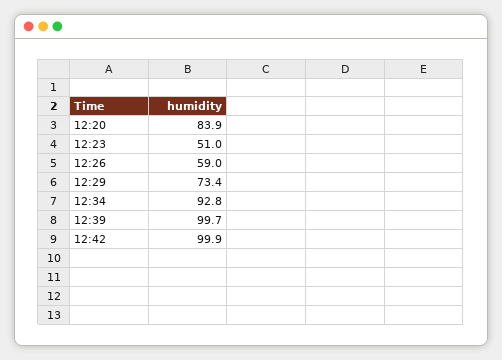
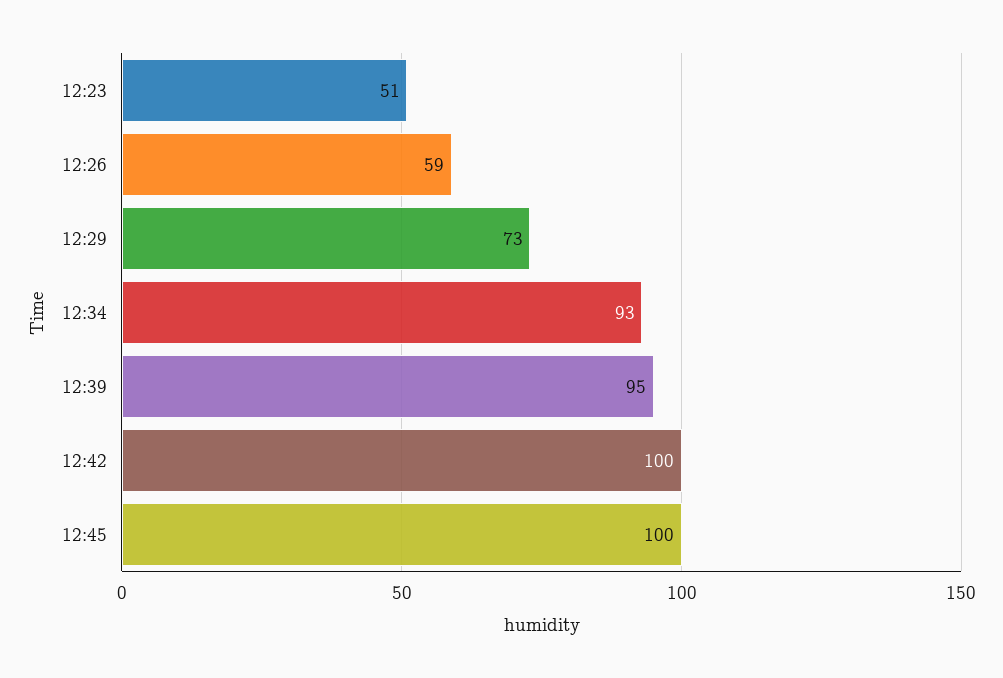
12:20: 83.9 -> none
12:39: 99.7 -> 95
12:45: none -> 100

